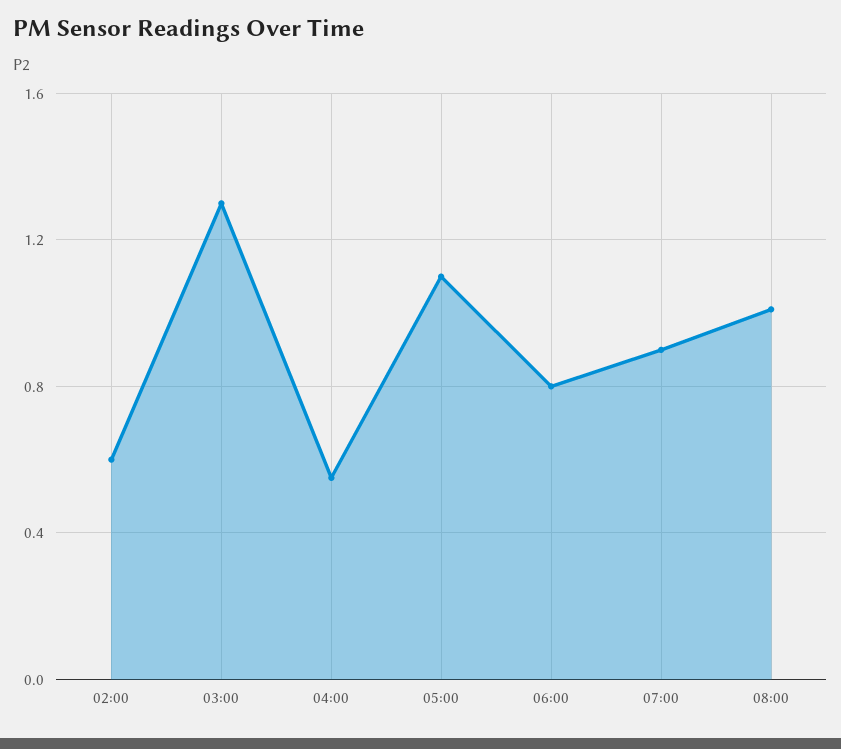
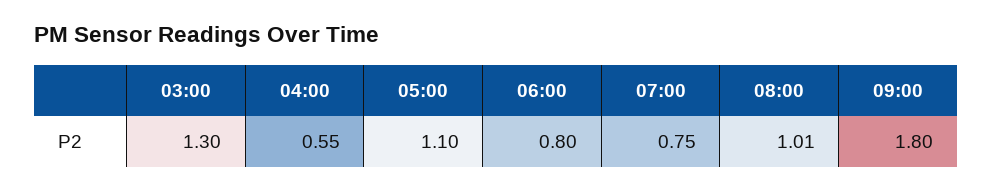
02:00: 0.6 -> none
07:00: 0.9 -> 0.75
09:00: none -> 1.8

